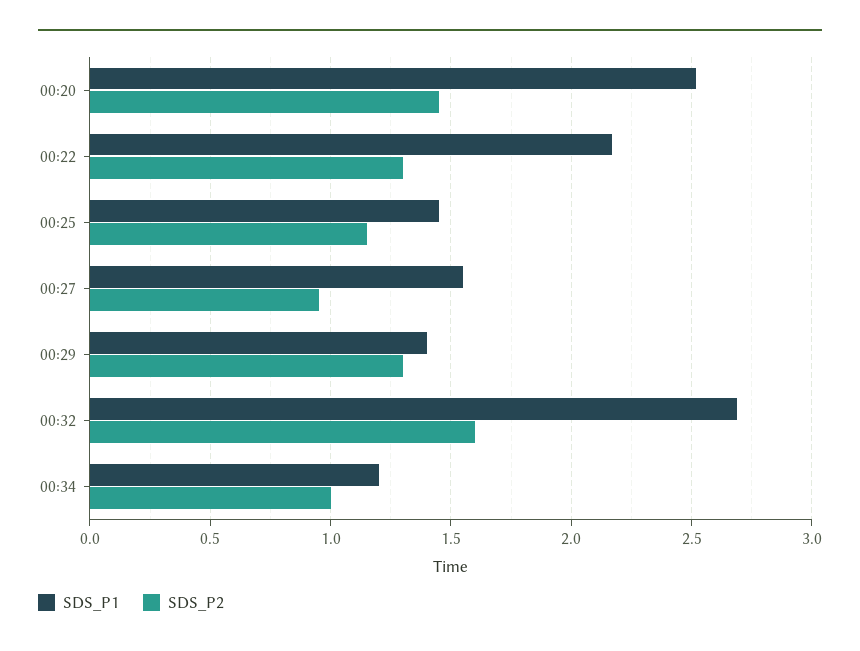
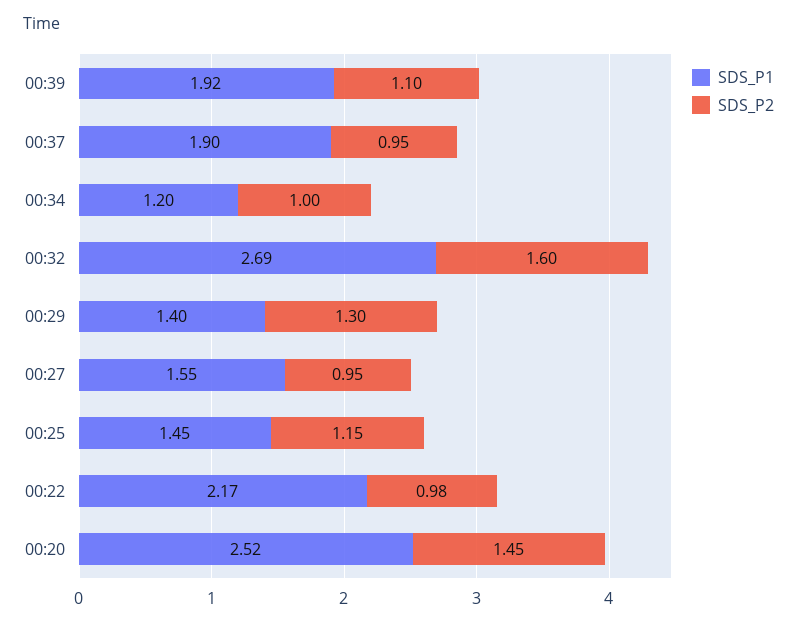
SDS_P2, 00:22: 1.3 -> 0.98
SDS_P1, 00:39: none -> 1.92
SDS_P2, 00:39: none -> 1.1
SDS_P1, 00:37: none -> 1.9
SDS_P2, 00:37: none -> 0.95

